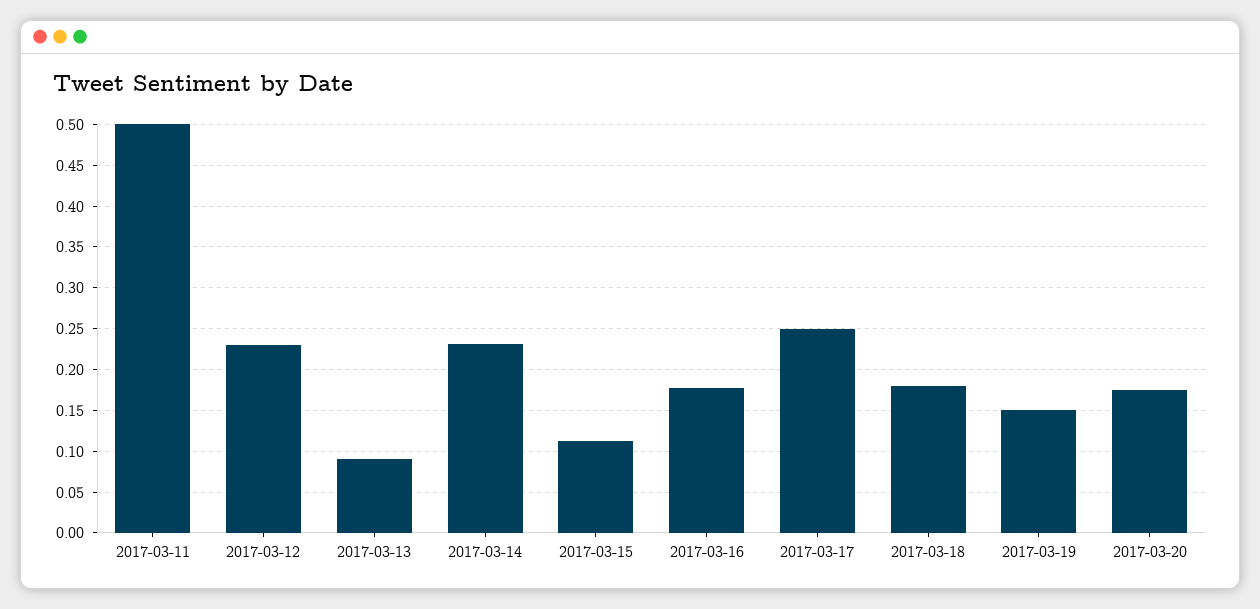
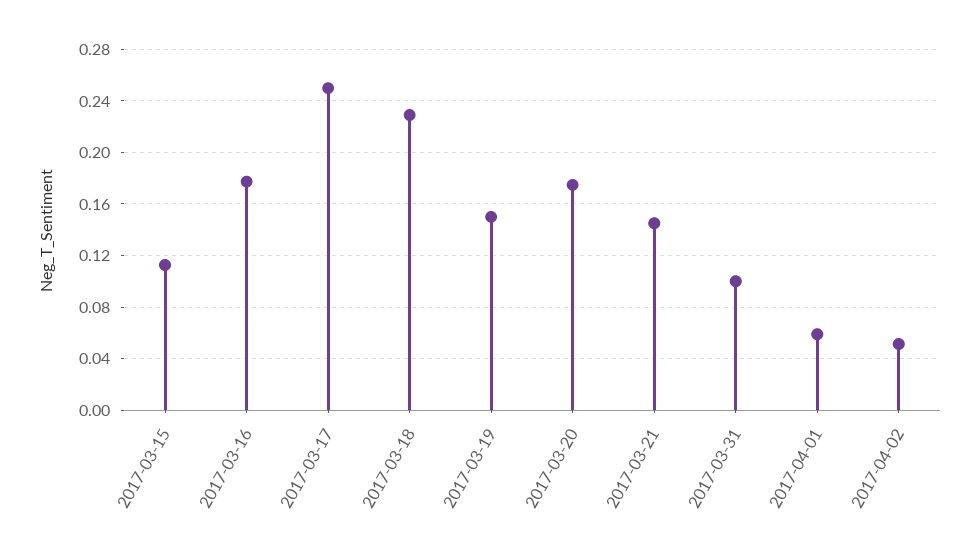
2017-03-11: 0.5 -> none
2017-03-12: 0.23 -> none
2017-03-13: 0.09 -> none
2017-03-14: 0.23 -> none
2017-03-18: 0.18 -> 0.23
2017-03-21: none -> 0.145
2017-03-31: none -> 0.1
2017-04-01: none -> 0.06
2017-04-02: none -> 0.05

